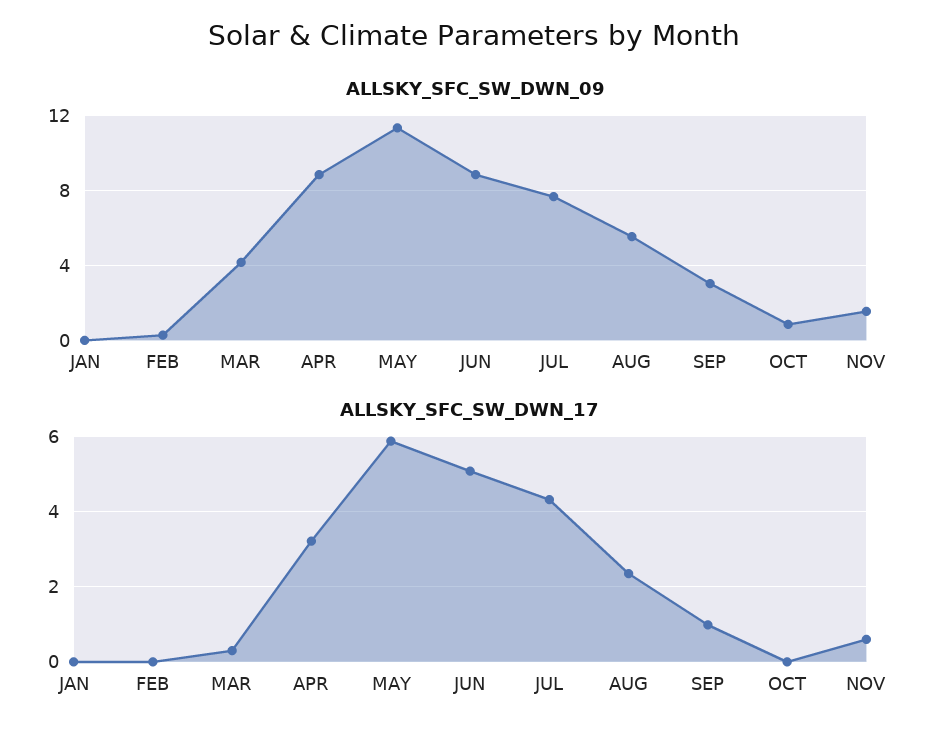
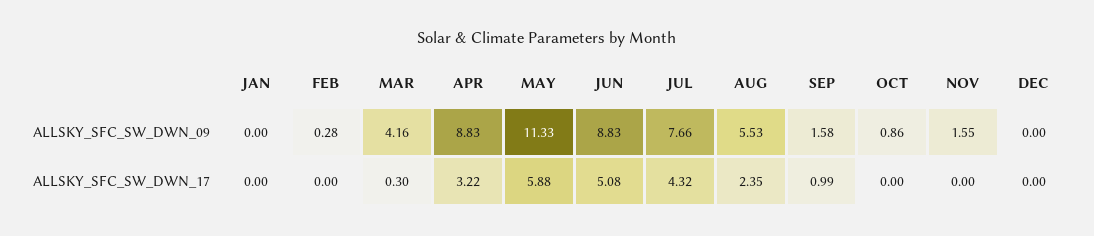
ALLSKY_SFC_SW_DWN_09, SEP: 3 -> 1.58
ALLSKY_SFC_SW_DWN_17, NOV: 0.6 -> 0
ALLSKY_SFC_SW_DWN_09, DEC: none -> 0
ALLSKY_SFC_SW_DWN_17, DEC: none -> 0

